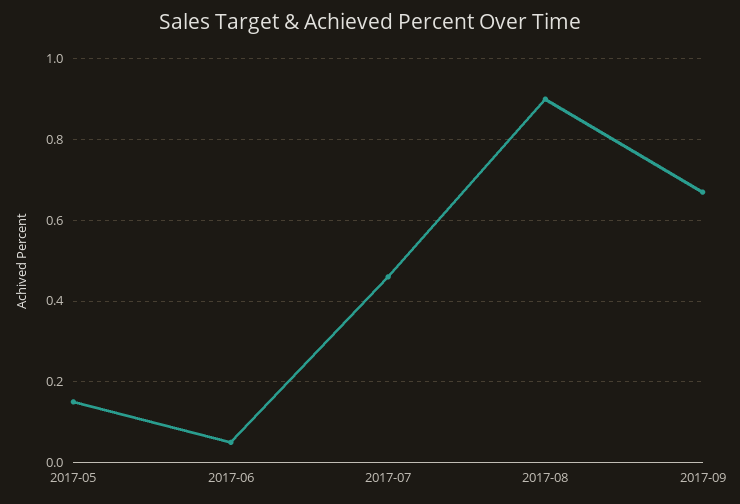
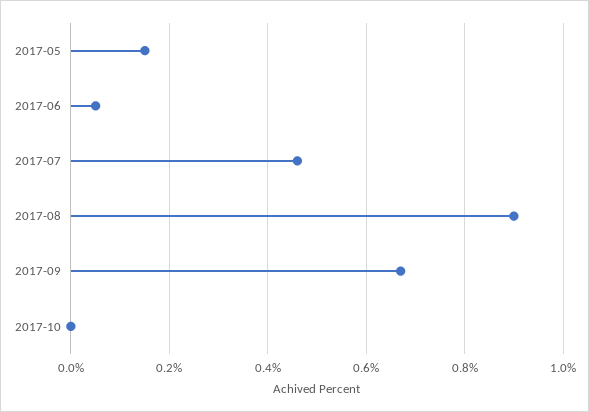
2017-10: none -> 0

